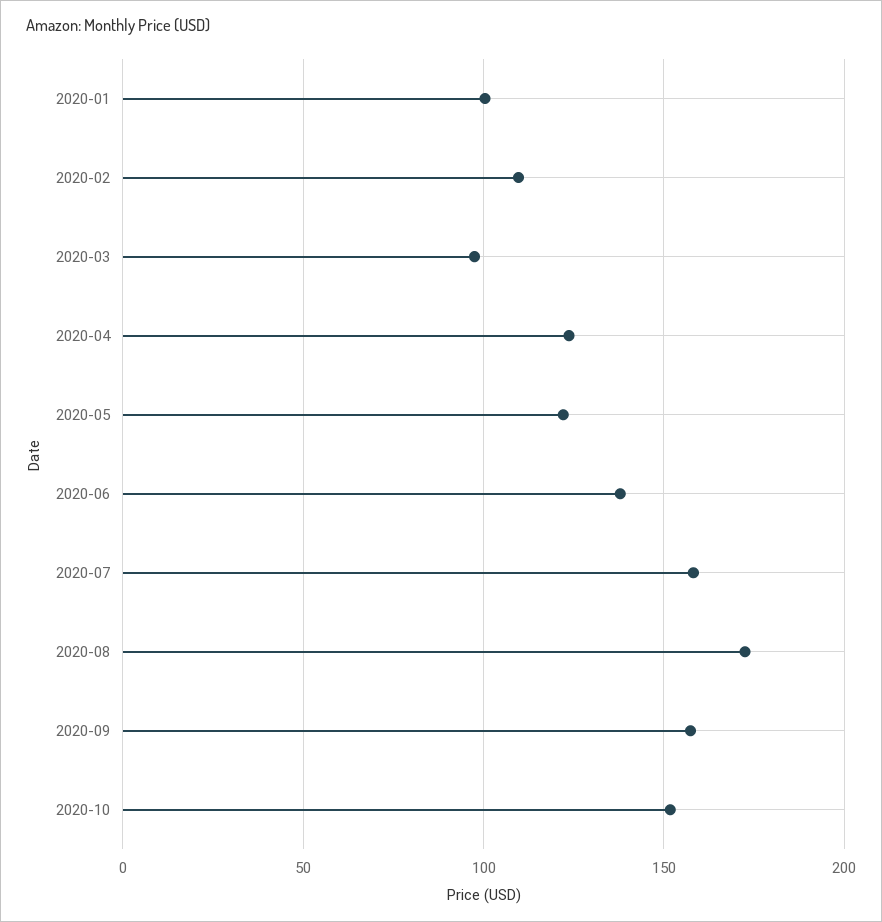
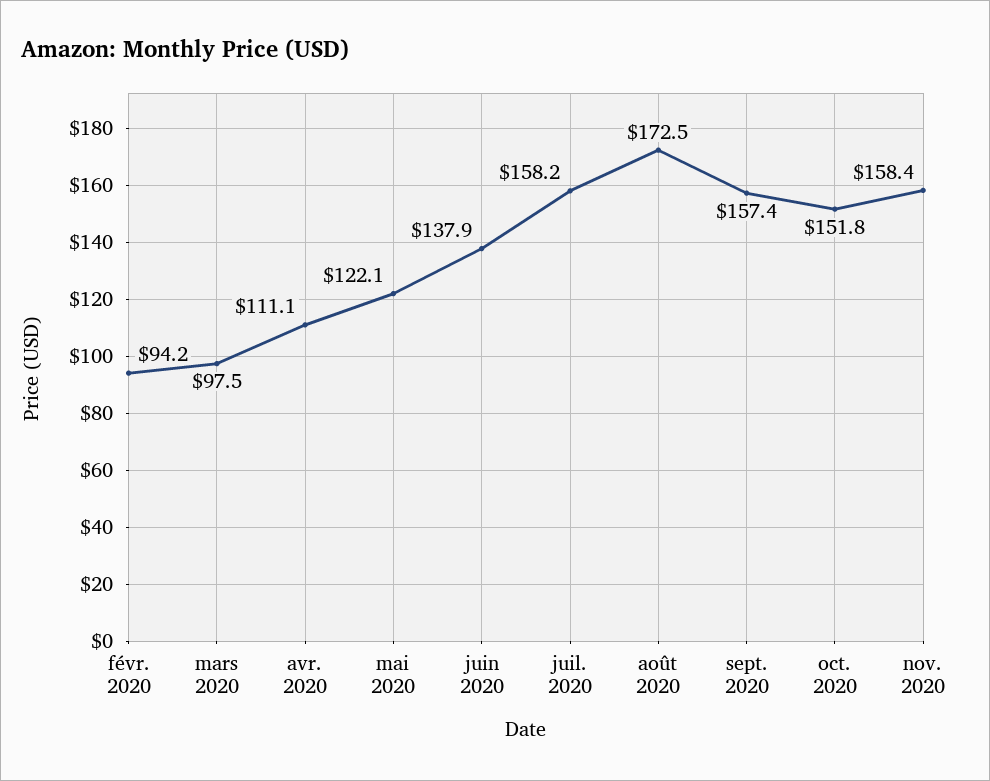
2020-01: 100 -> none
2020-02: 110 -> 94.2
2020-04: 125 -> 111.1
nov. 2020: none -> 158.4

